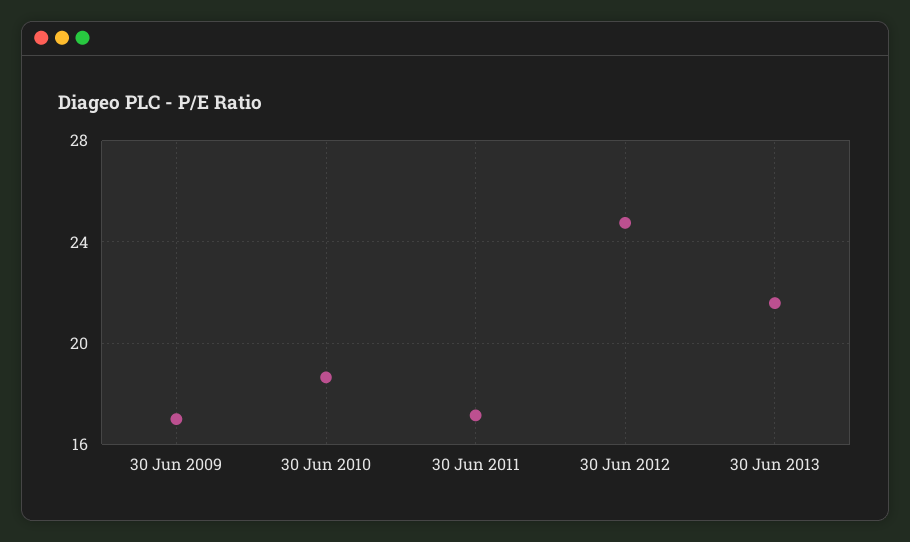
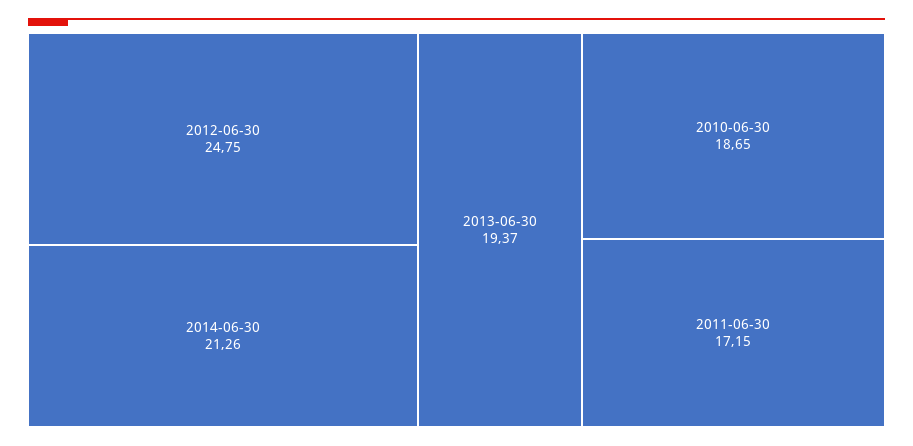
30 Jun 2009: 17 -> none
30 Jun 2013: 21.5 -> 19.37
2014-06-30: none -> 21.26

